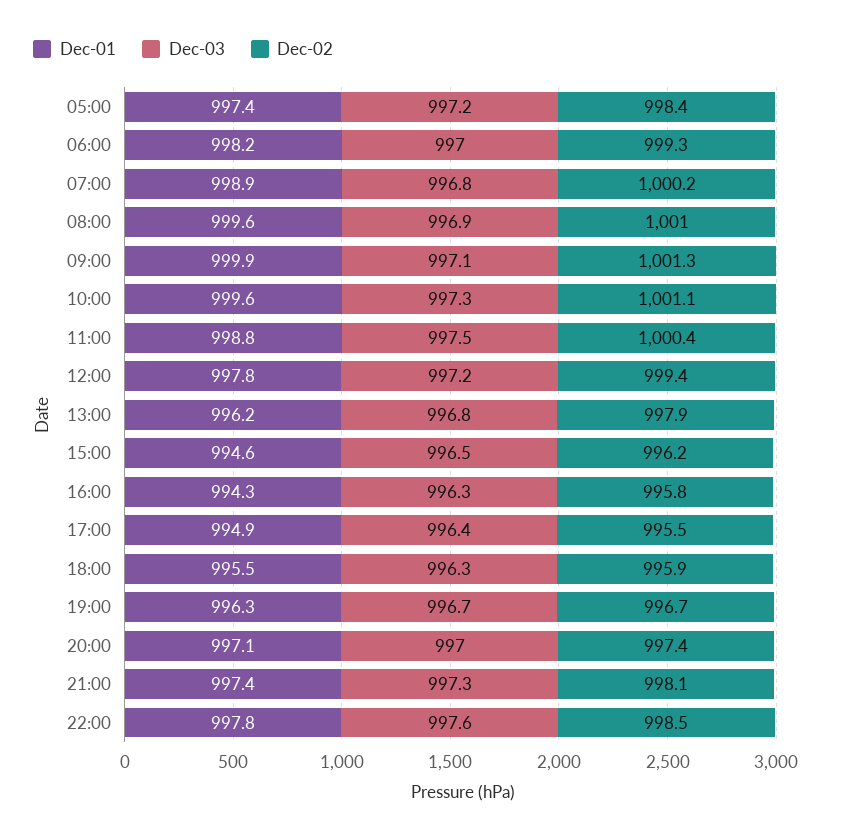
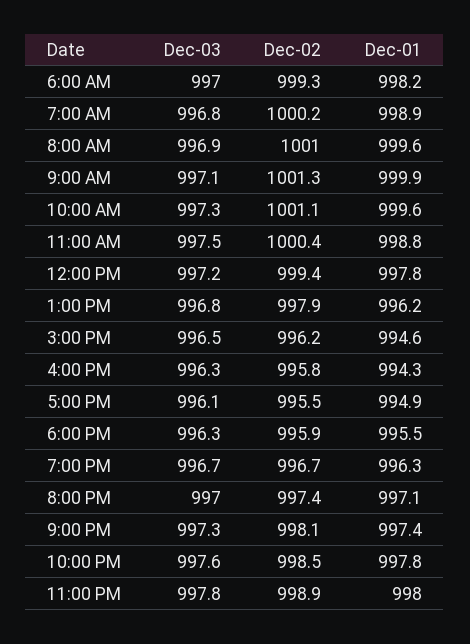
Dec-01, 05:00: 997.4 -> none
Dec-03, 05:00: 997.2 -> none
Dec-02, 05:00: 998.4 -> none
Dec-03, 17:00: 996.4 -> 996.1
Dec-03, 11:00 PM: none -> 997.8
Dec-02, 11:00 PM: none -> 998.9
Dec-01, 11:00 PM: none -> 998

